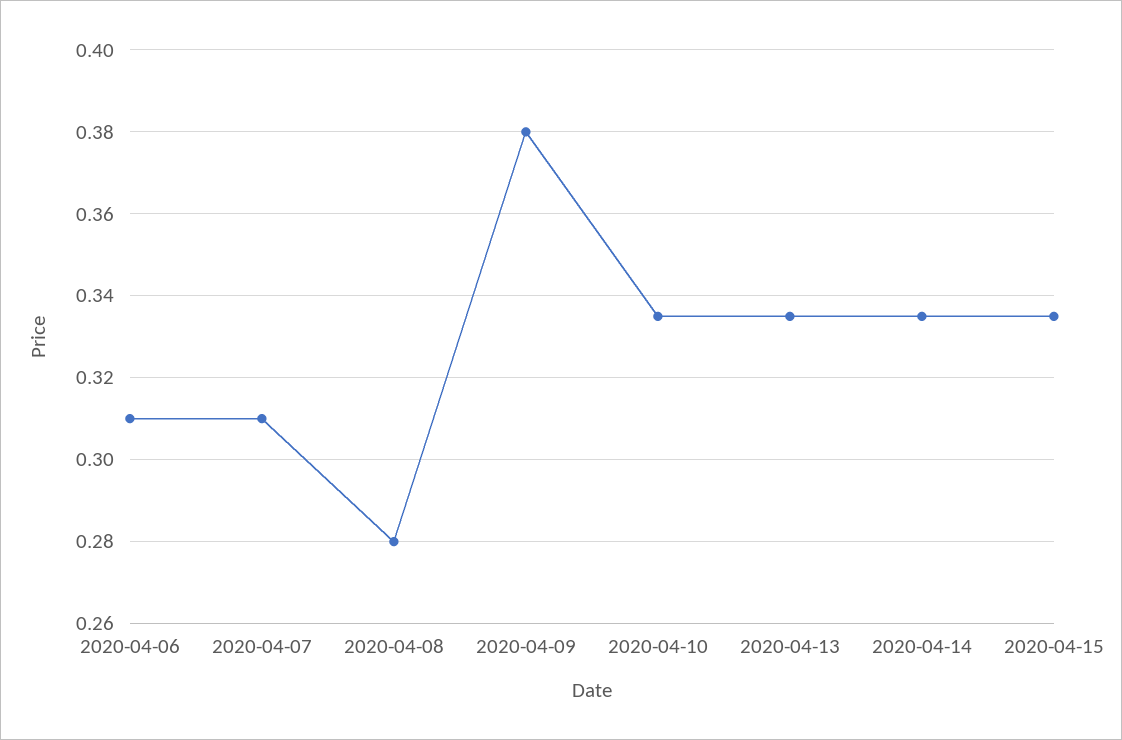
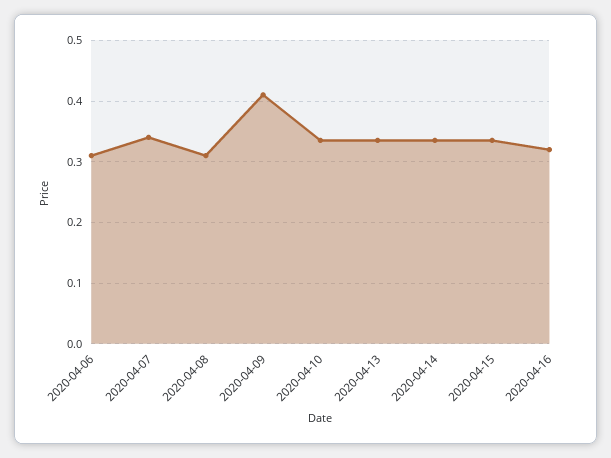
2020-04-07: 0.31 -> 0.34
2020-04-08: 0.28 -> 0.31
2020-04-09: 0.38 -> 0.41
2020-04-16: none -> 0.32

